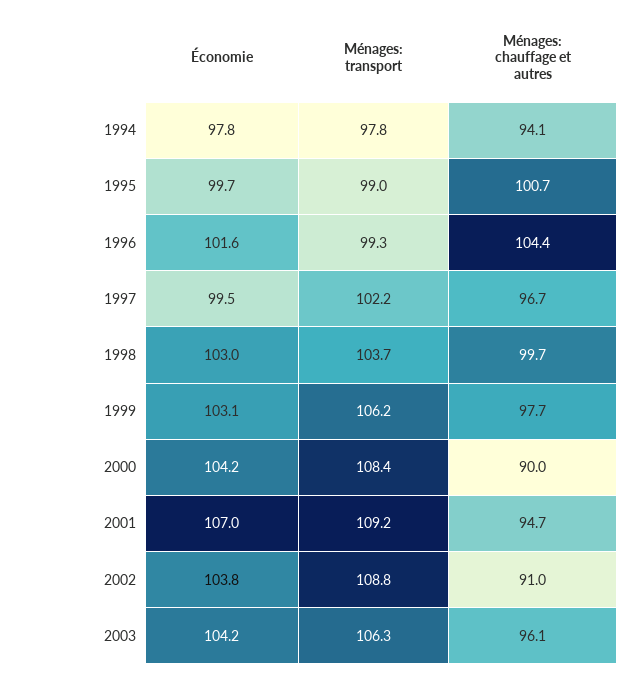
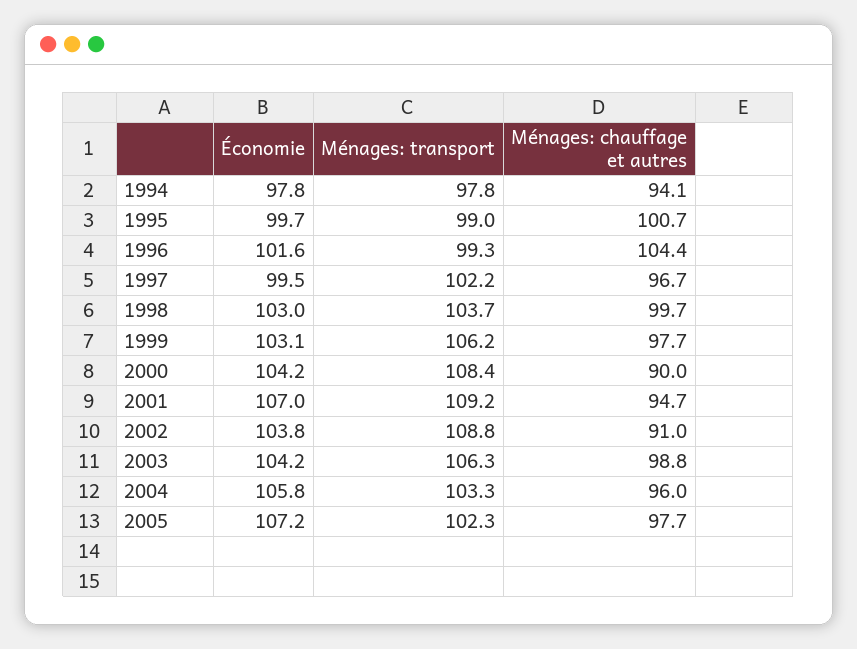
Ménages: chauffage et autres, 2003: 96.1 -> 98.8
Économie, 2004: none -> 105.8
Ménages: transport, 2004: none -> 103.3
Ménages: chauffage et autres, 2004: none -> 96
Économie, 2005: none -> 107.2
Ménages: transport, 2005: none -> 102.3
Ménages: chauffage et autres, 2005: none -> 97.7

